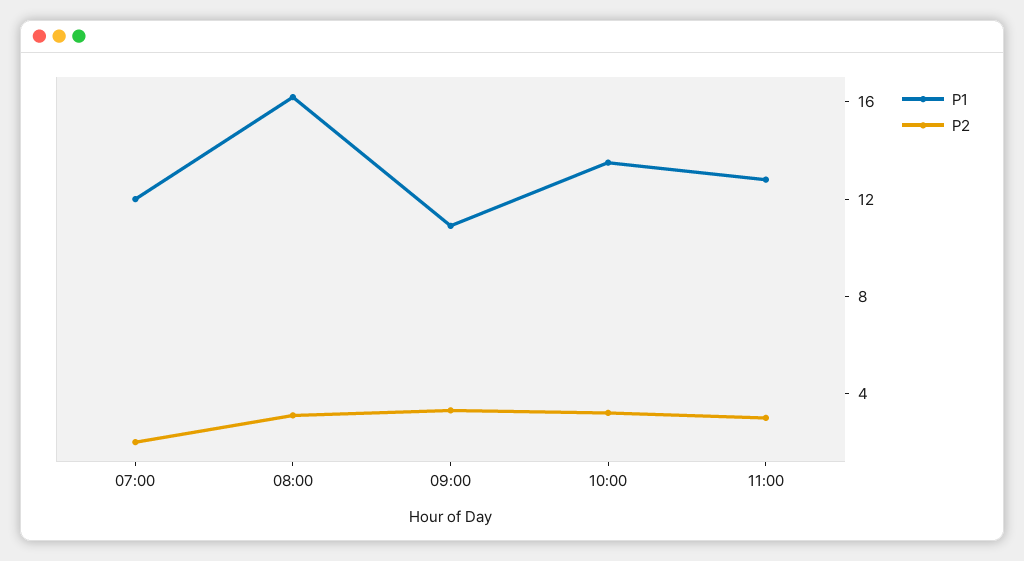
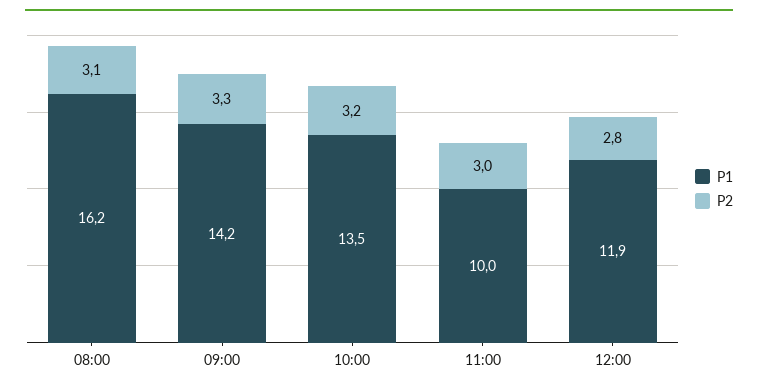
P1, 07:00: 12 -> none
P2, 07:00: 2 -> none
P1, 09:00: 11 -> 14.2
P1, 11:00: 13 -> 10
P1, 12:00: none -> 11.9
P2, 12:00: none -> 2.8

